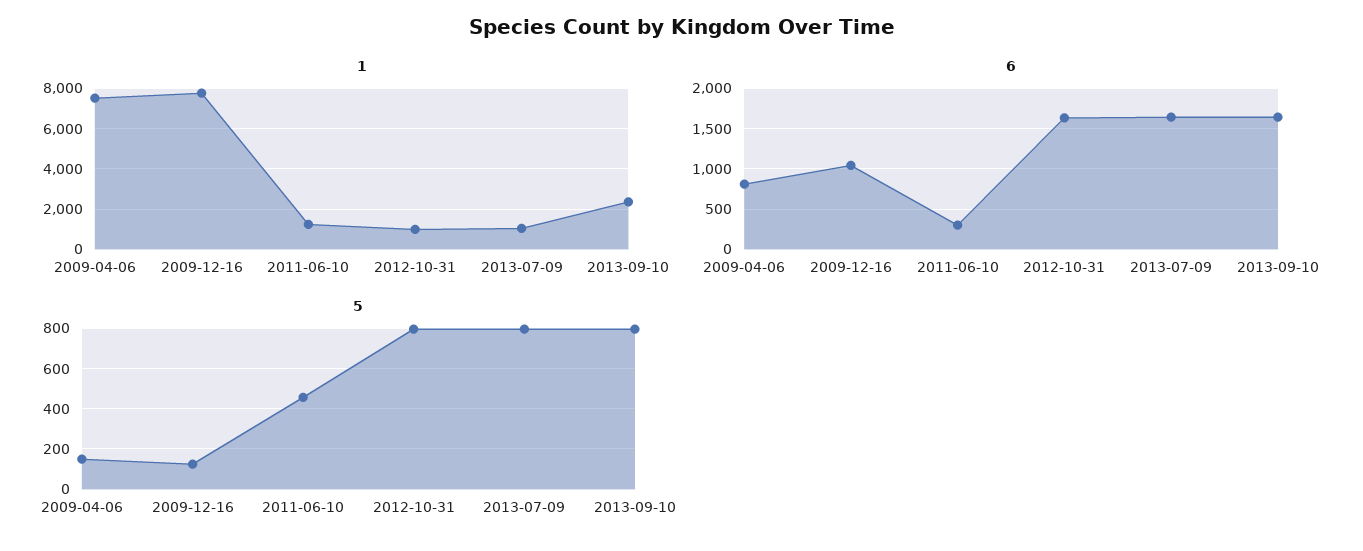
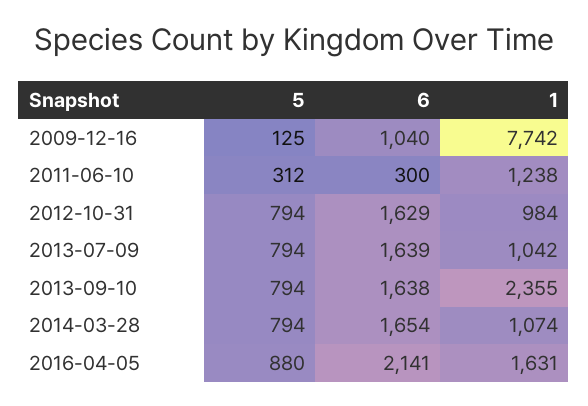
1, 2009-04-06: 7500 -> none
6, 2009-04-06: 800 -> none
5, 2009-04-06: 150 -> none
5, 2011-06-10: 450 -> 312
5, 2014-03-28: none -> 794
6, 2014-03-28: none -> 1654
1, 2014-03-28: none -> 1074
5, 2016-04-05: none -> 880
6, 2016-04-05: none -> 2141
1, 2016-04-05: none -> 1631

